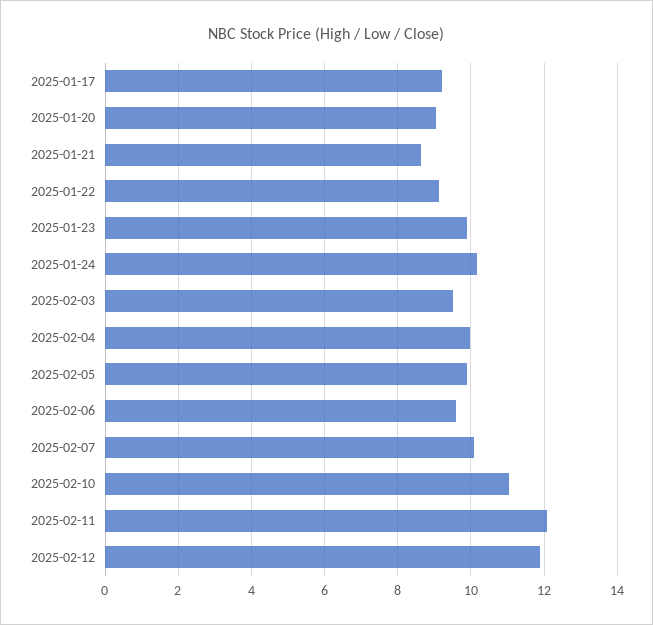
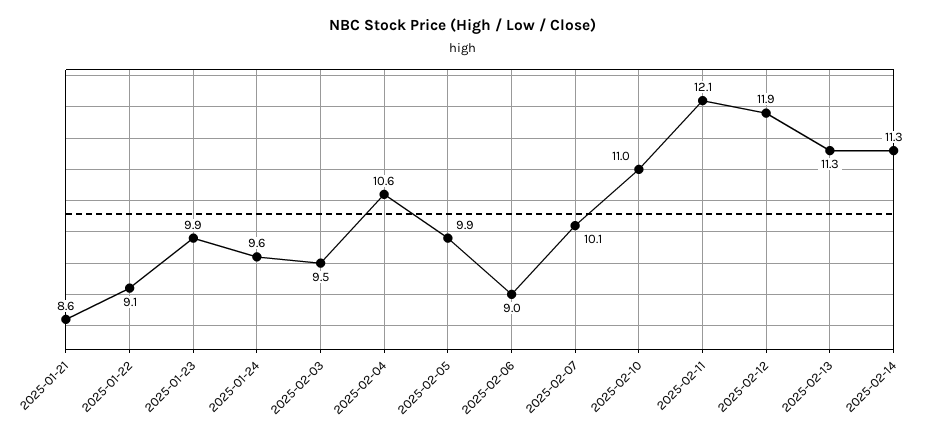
2025-01-17: 9.2 -> none
2025-01-20: 9 -> none
2025-01-24: 10.2 -> 9.6
2025-02-04: 10 -> 10.6
2025-02-06: 9.6 -> 9
2025-02-13: none -> 11.3
2025-02-14: none -> 11.3

